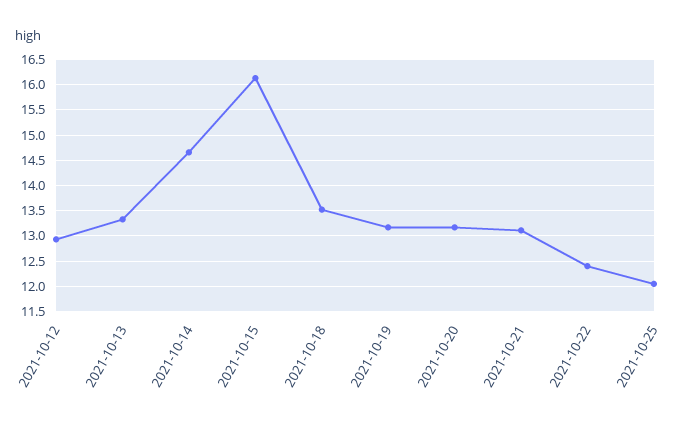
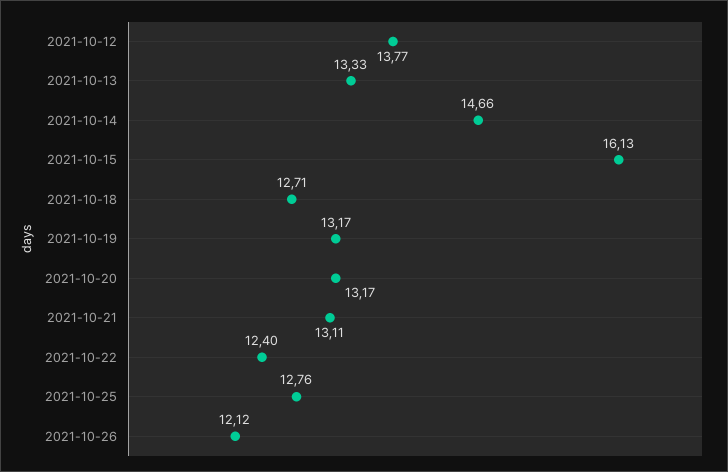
2021-10-12: 13 -> 13.77
2021-10-18: 13.5 -> 12.71
2021-10-25: 12 -> 12.76
2021-10-26: none -> 12.12

